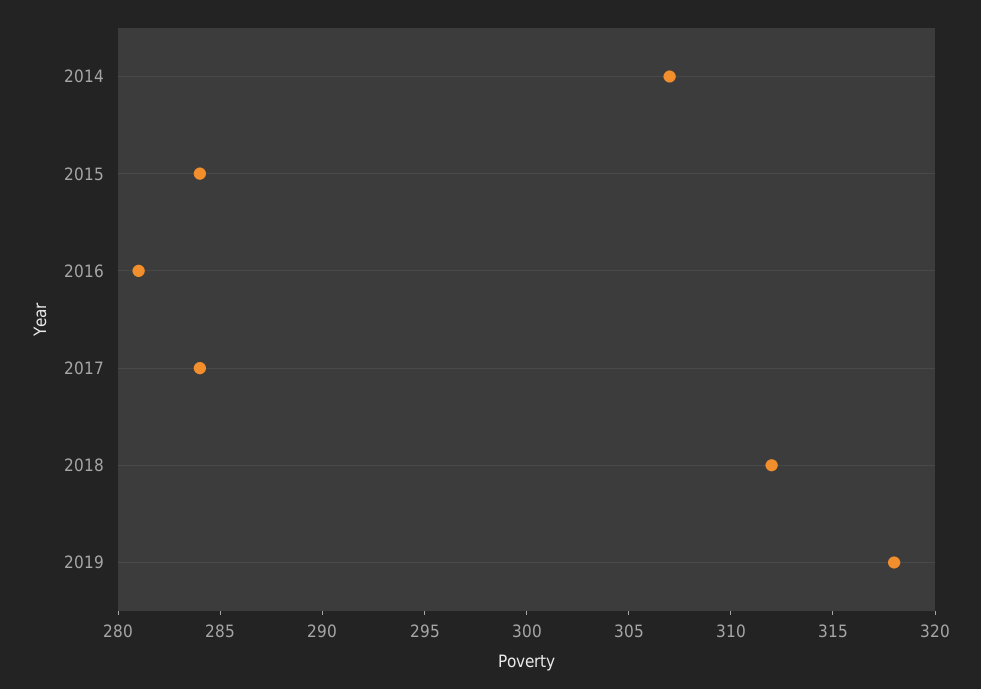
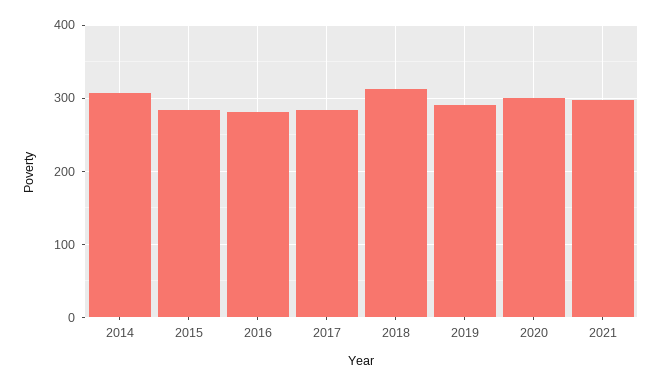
2019: 318 -> 290
2020: none -> 300
2021: none -> 300

